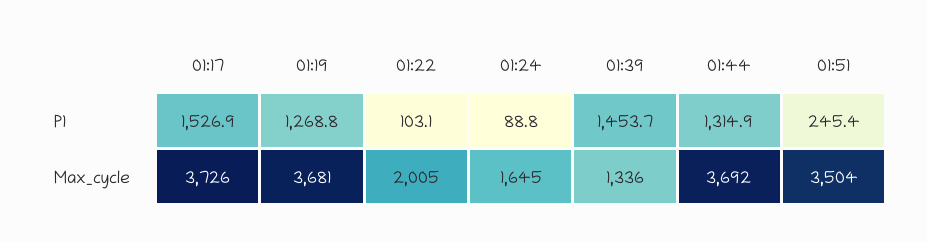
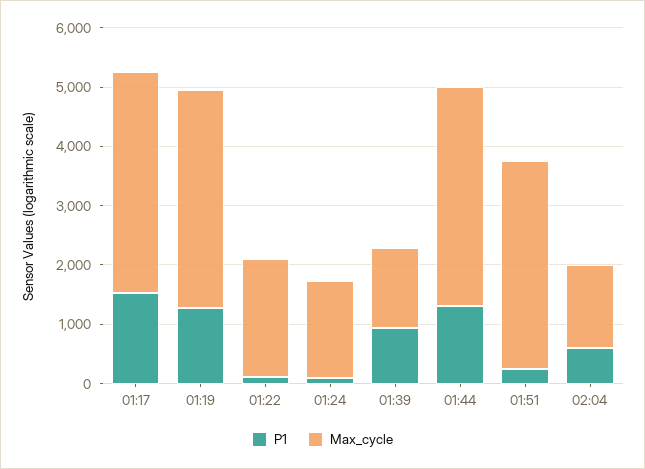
P1, 01:39: 1453.7 -> 1000
P1, 02:04: none -> 600
Max_cycle, 02:04: none -> 1400

